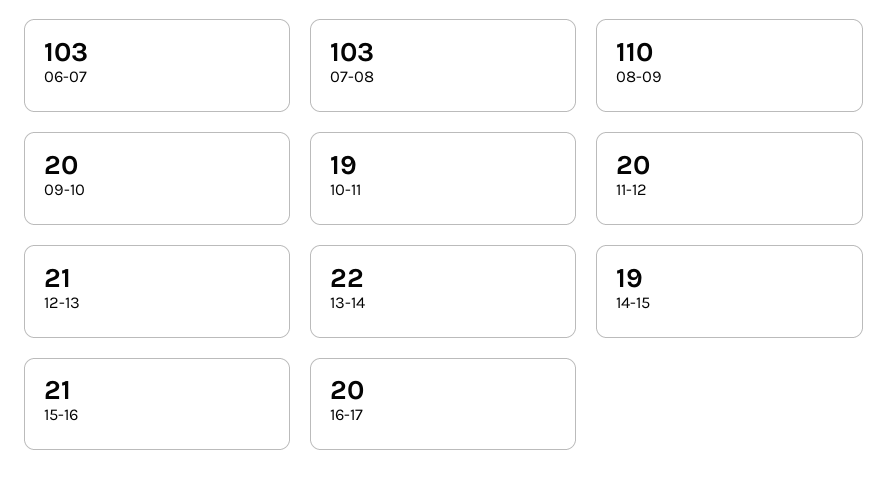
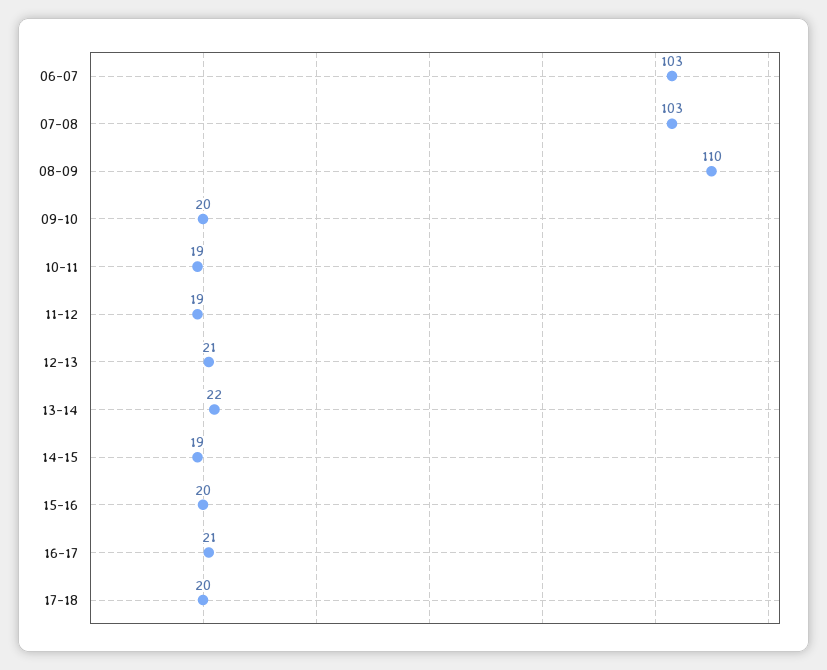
11-12: 20 -> 19
15-16: 21 -> 20
16-17: 20 -> 21
17-18: none -> 20

